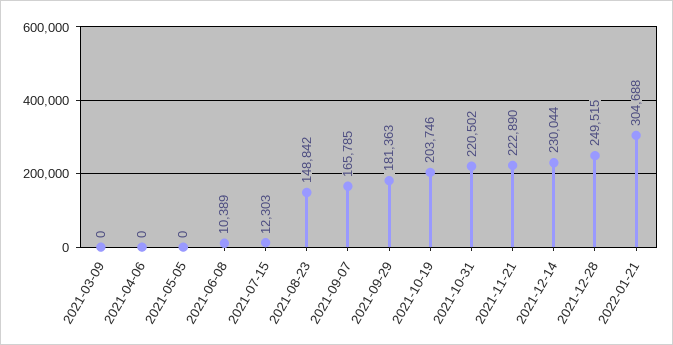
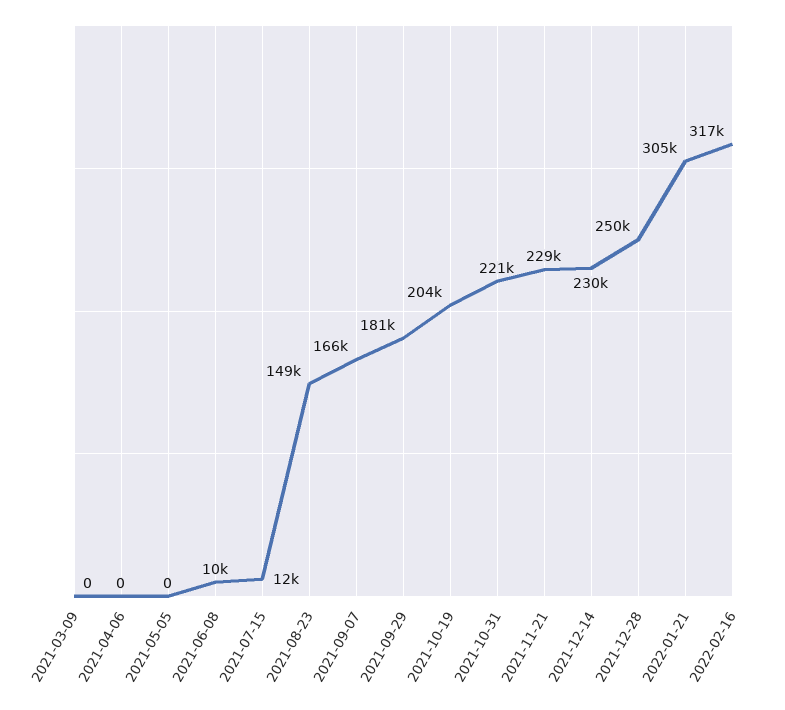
2021-11-21: 222890 -> 229000
2022-02-16: none -> 317000

